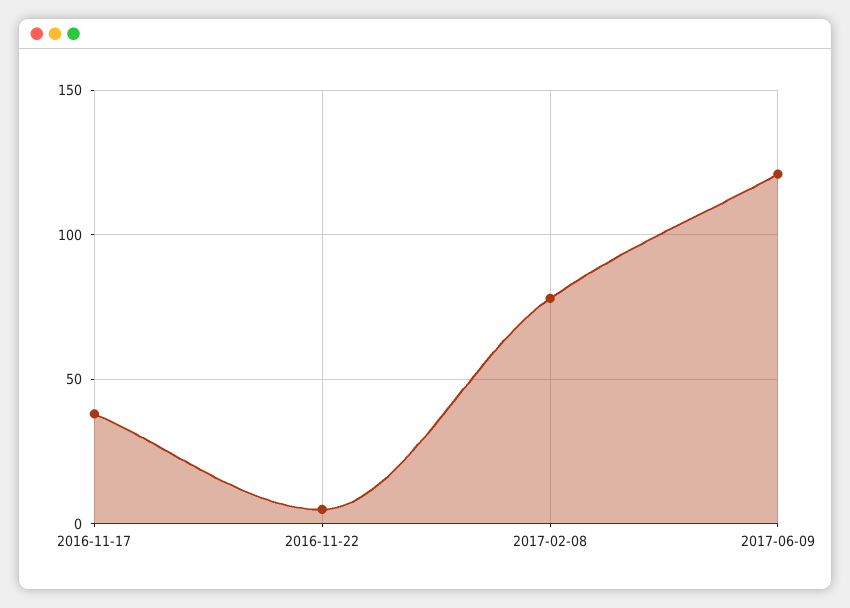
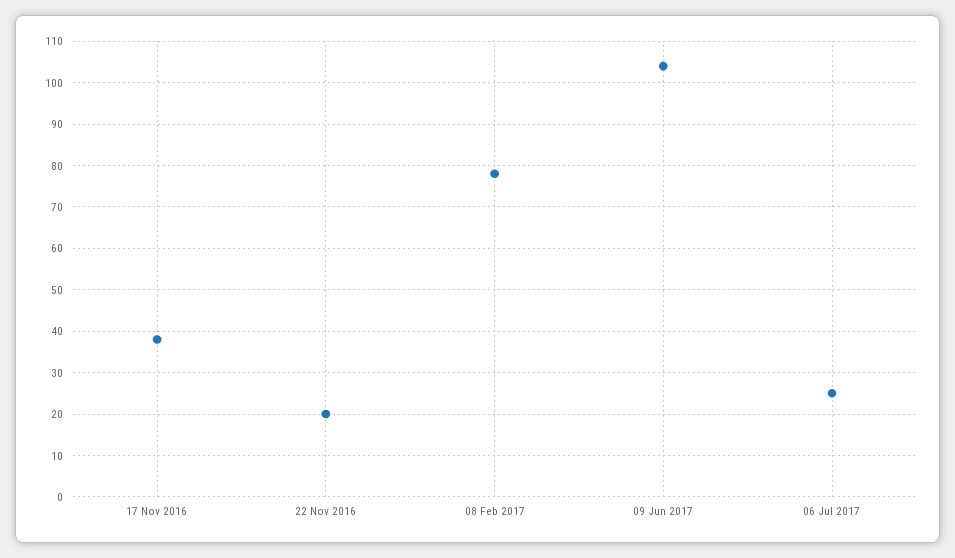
2016-11-22: 5 -> 20
2017-06-09: 120 -> 105
06 Jul 2017: none -> 25

